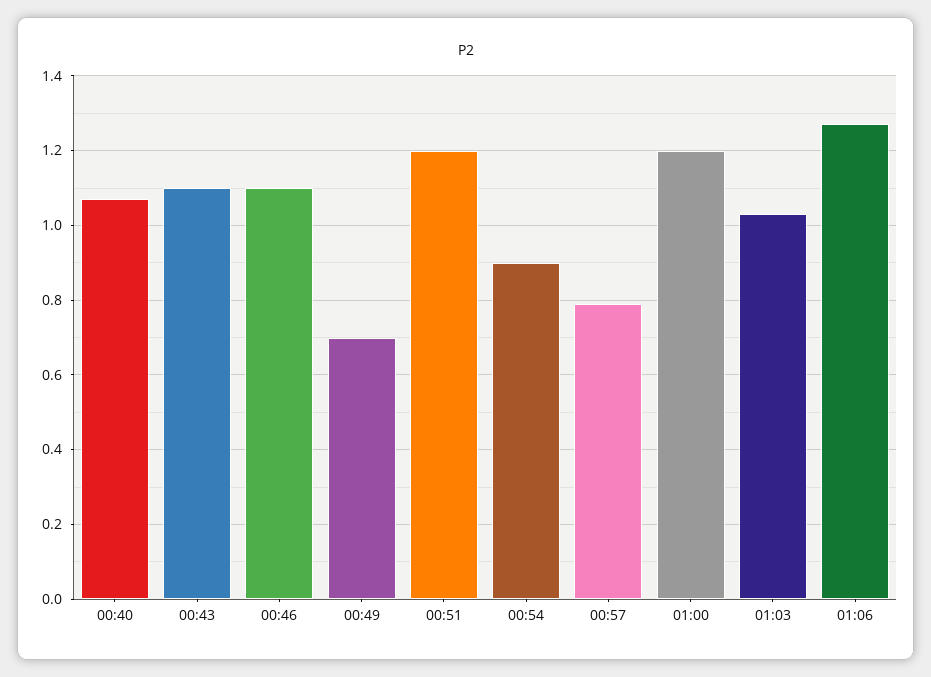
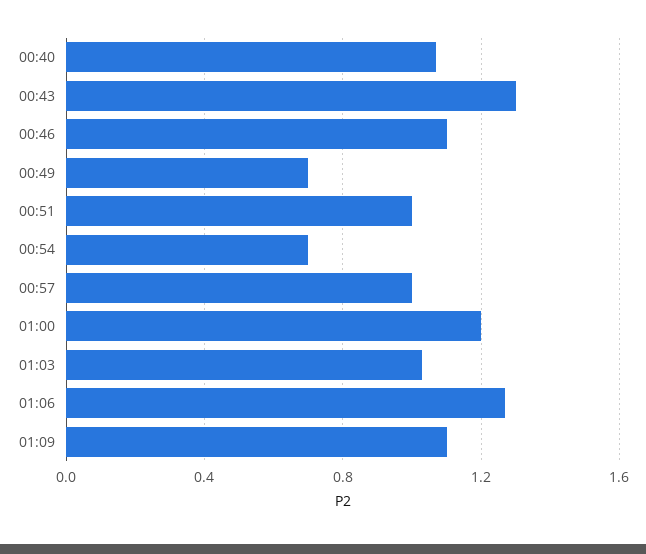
00:43: 1.1 -> 1.3
00:51: 1.2 -> 1
00:54: 0.9 -> 0.7
00:57: 0.8 -> 1
01:09: none -> 1.1

